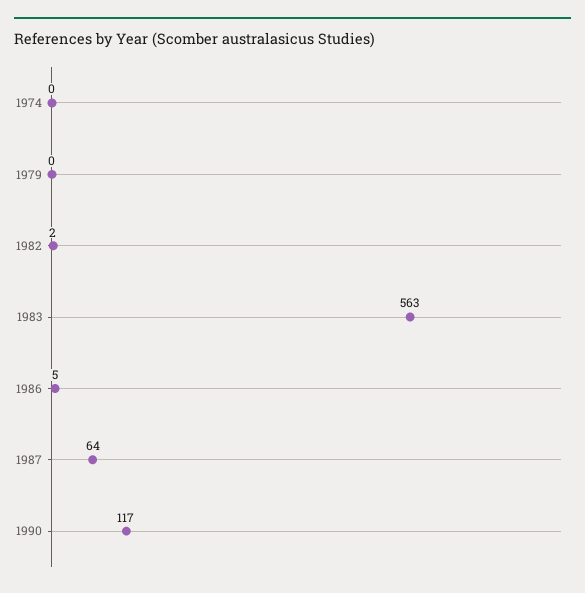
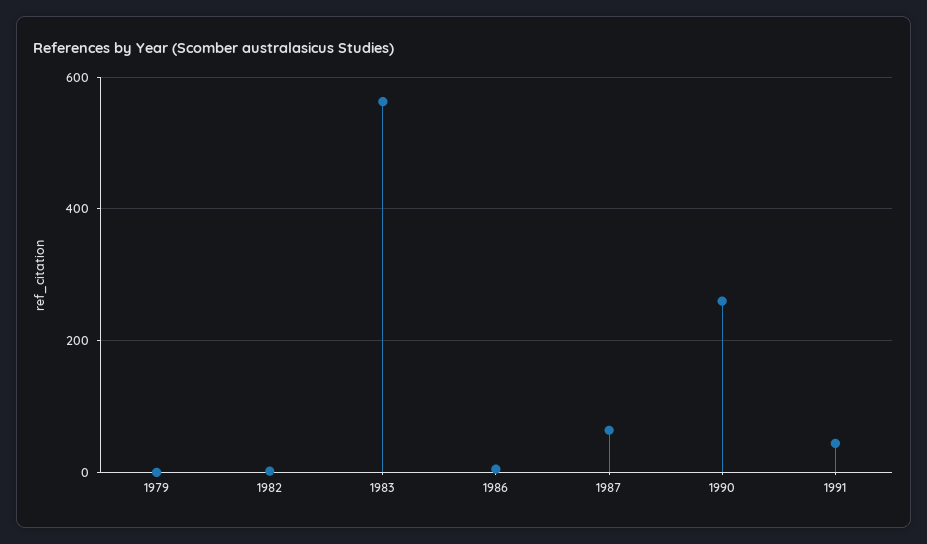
1974: 0 -> none
1990: 117 -> 260
1991: none -> 40

